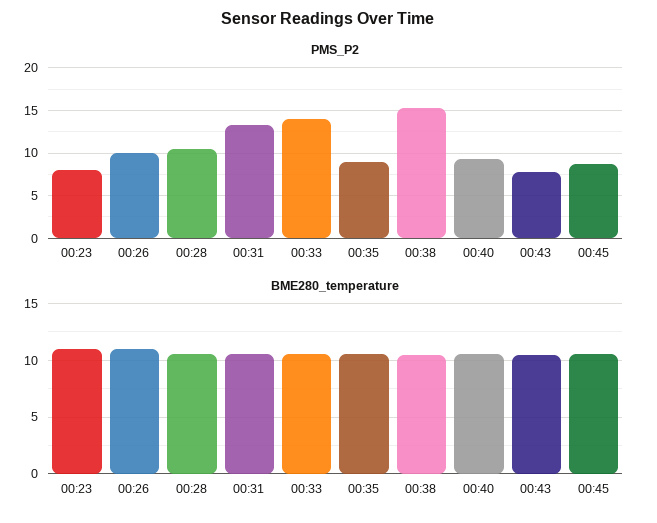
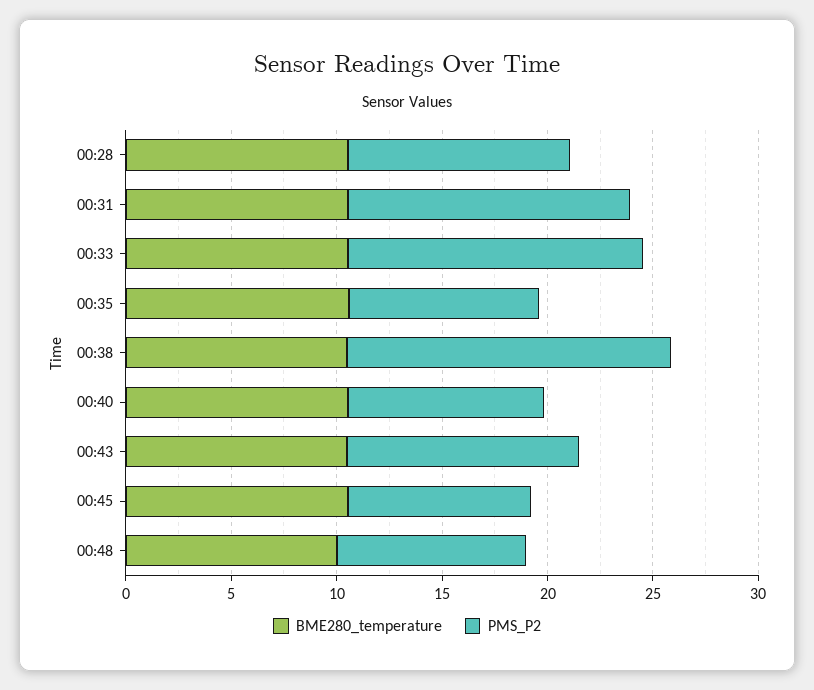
PMS_P2, 00:23: 8 -> none
PMS_P2, 00:26: 10 -> none
PMS_P2, 00:43: 8 -> 11
BME280_temperature, 00:23: 11 -> none
BME280_temperature, 00:26: 11 -> none
BME280_temperature, 00:48: none -> 10
PMS_P2, 00:48: none -> 9

